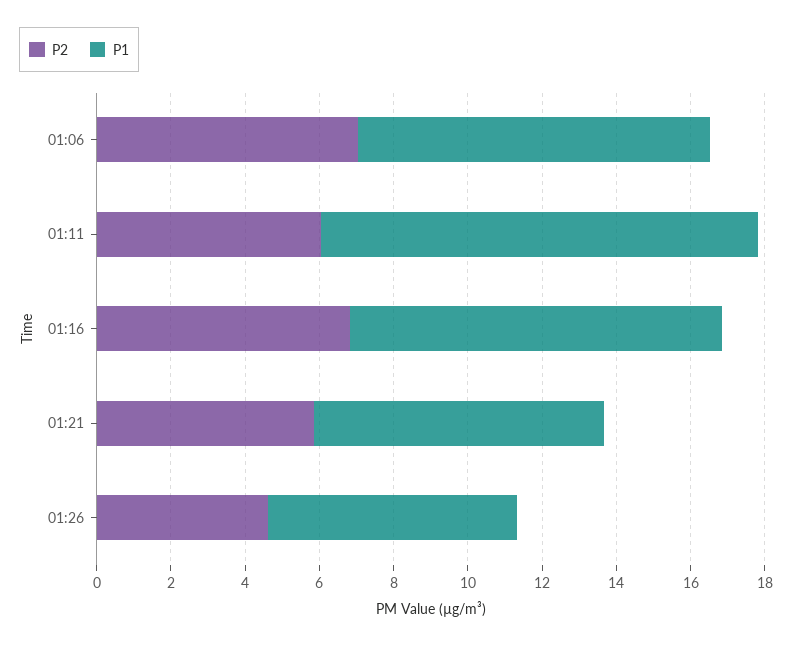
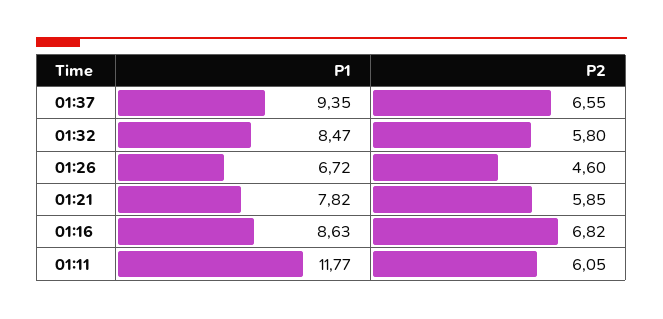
P2, 01:06: 7 -> none
P1, 01:06: 9.5 -> none
P1, 01:16: 10 -> 8.63
P1, 01:37: none -> 9.35
P2, 01:37: none -> 6.55
P1, 01:32: none -> 8.47
P2, 01:32: none -> 5.8

